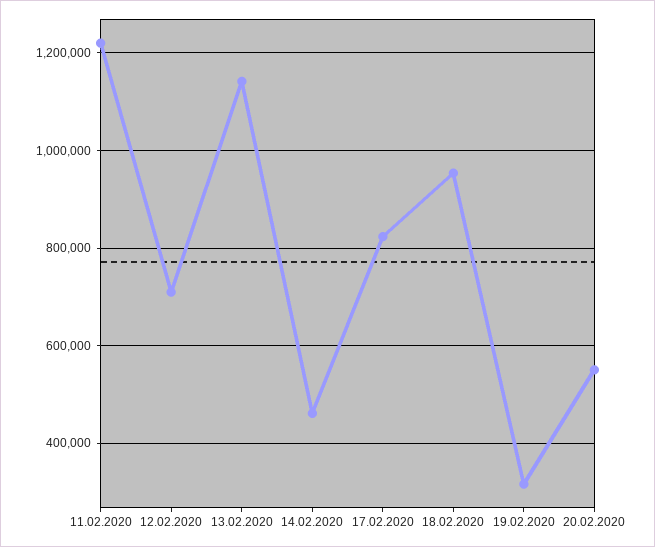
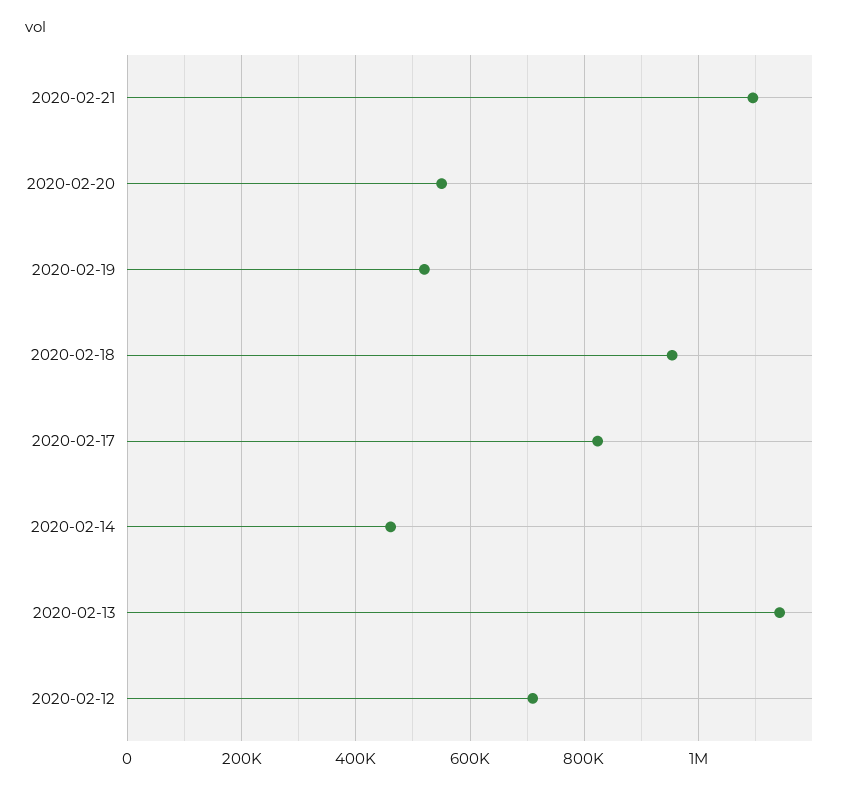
11.02.2020: 1220000 -> none
19.02.2020: 320000 -> 520000
2020-02-21: none -> 1100000

